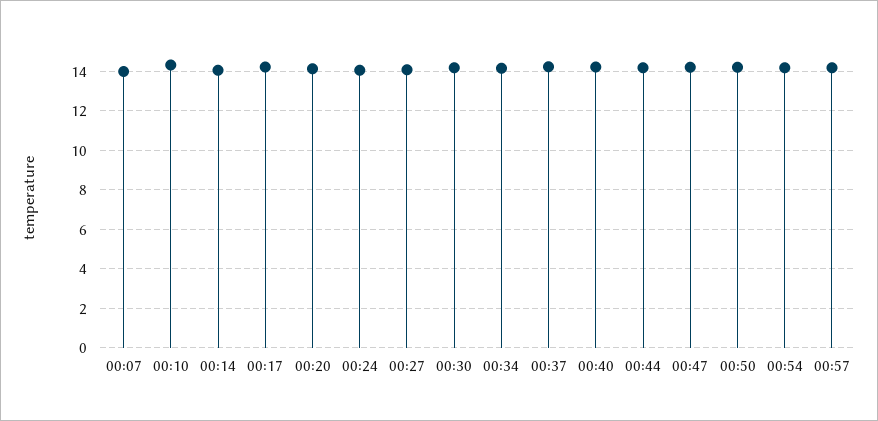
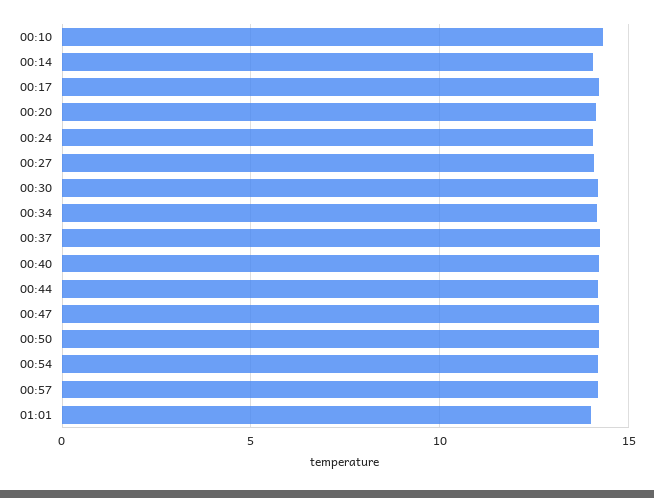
00:07: 14 -> none
01:01: none -> 14

